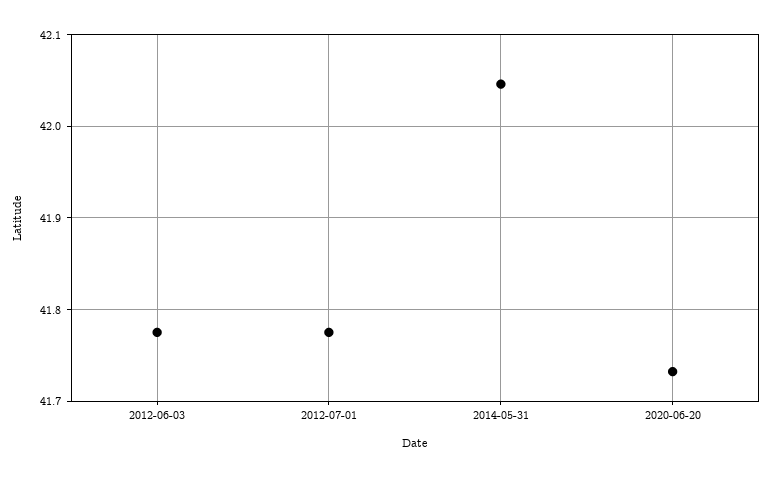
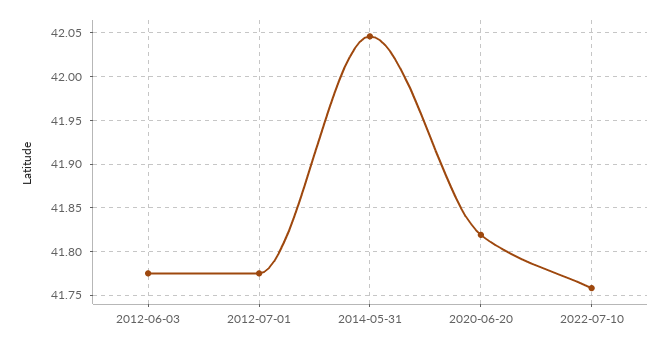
2020-06-20: 41.73 -> 41.82
2022-07-10: none -> 41.76

